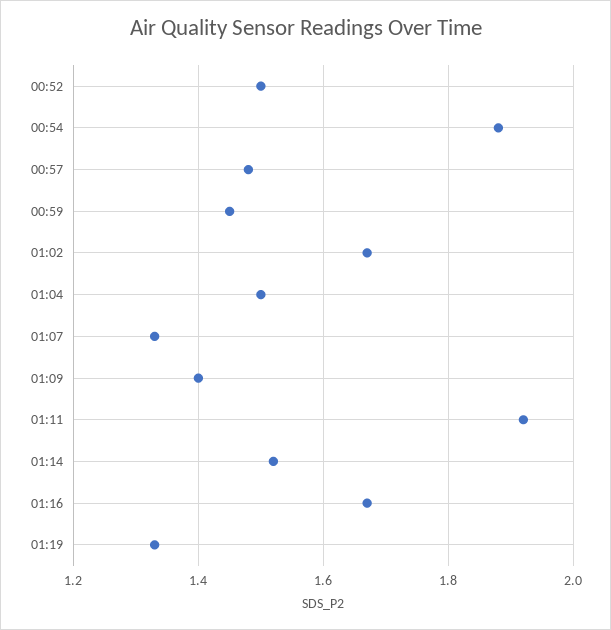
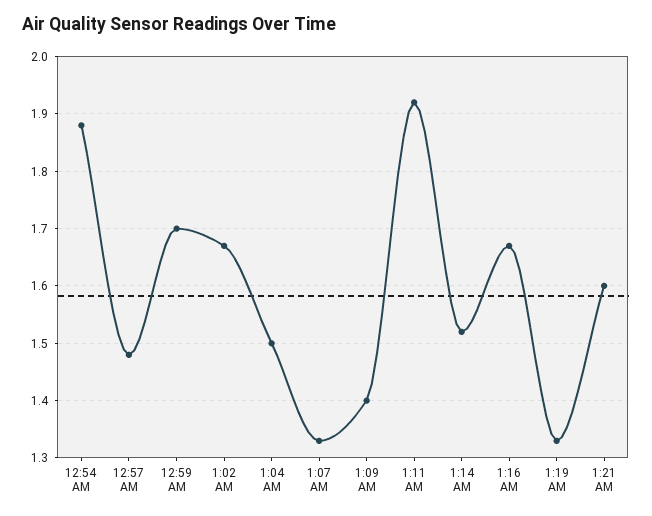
00:52: 1.5 -> none
00:59: 1.45 -> 1.7
1:21 AM: none -> 1.6

